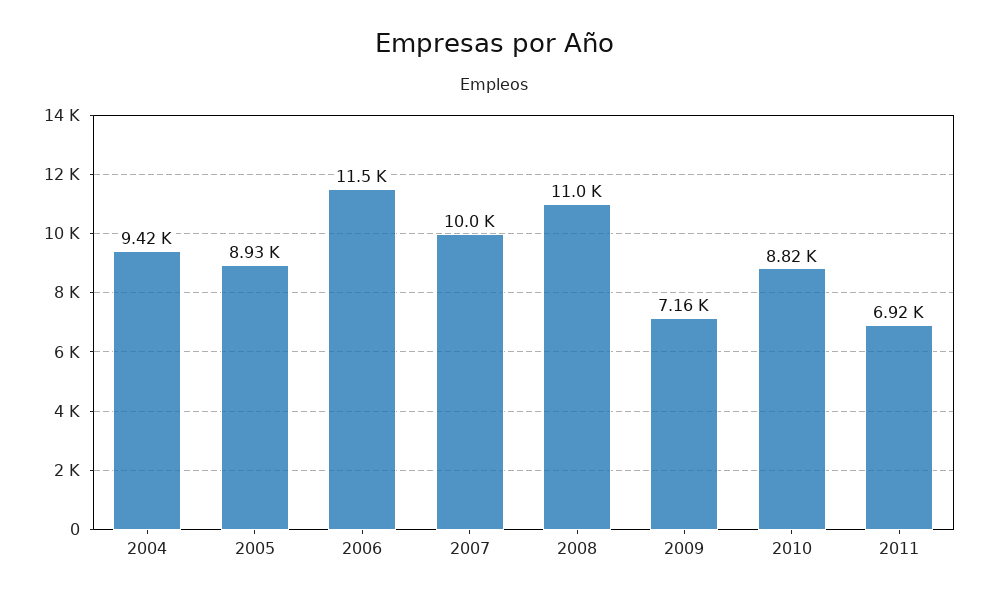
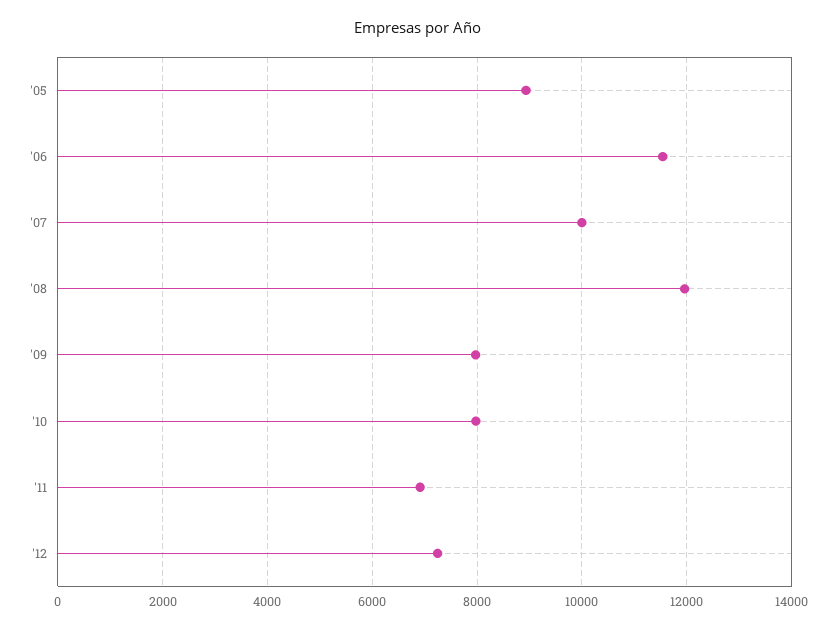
2004: 9420 -> none
2008: 11000 -> 12000
2009: 7160 -> 8000
2010: 8820 -> 8000
'12: none -> 7200

